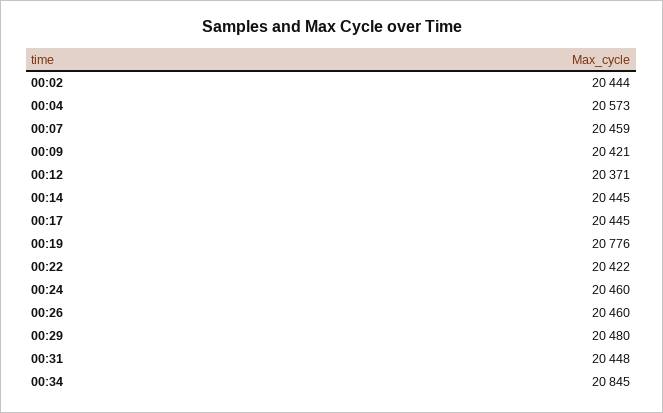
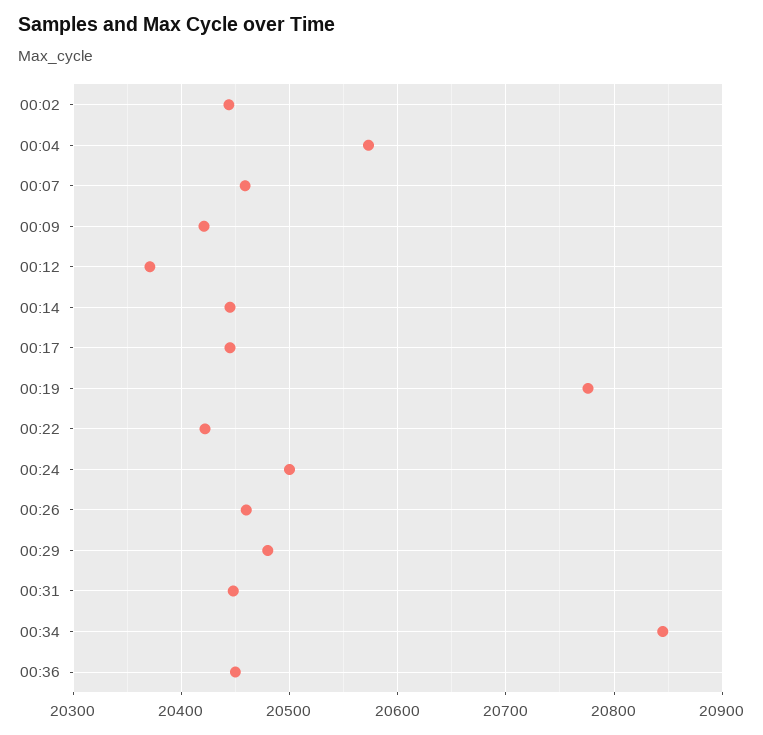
00:24: 20460 -> 20500
00:36: none -> 20450

